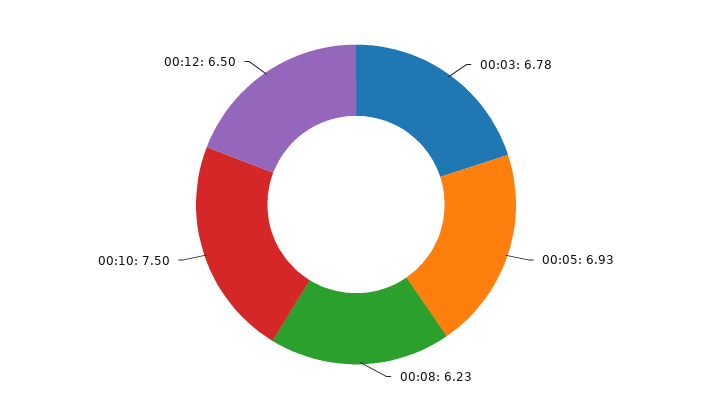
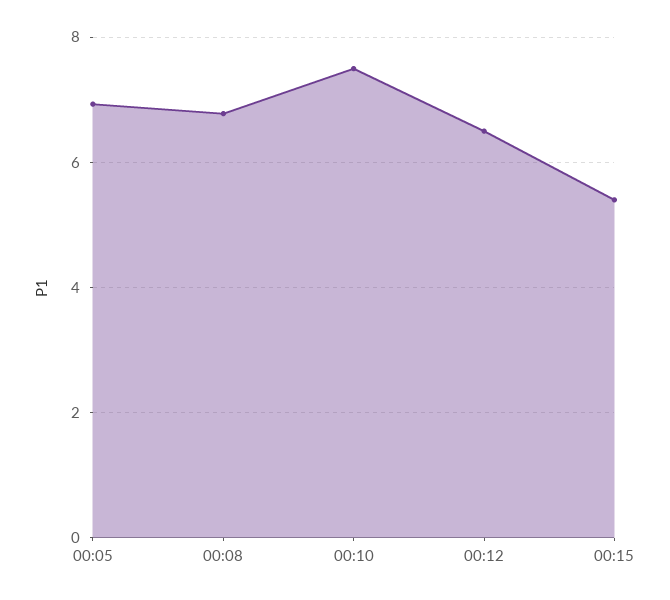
00:03: 6.78 -> none
00:08: 6.23 -> 6.8
00:15: none -> 5.4

